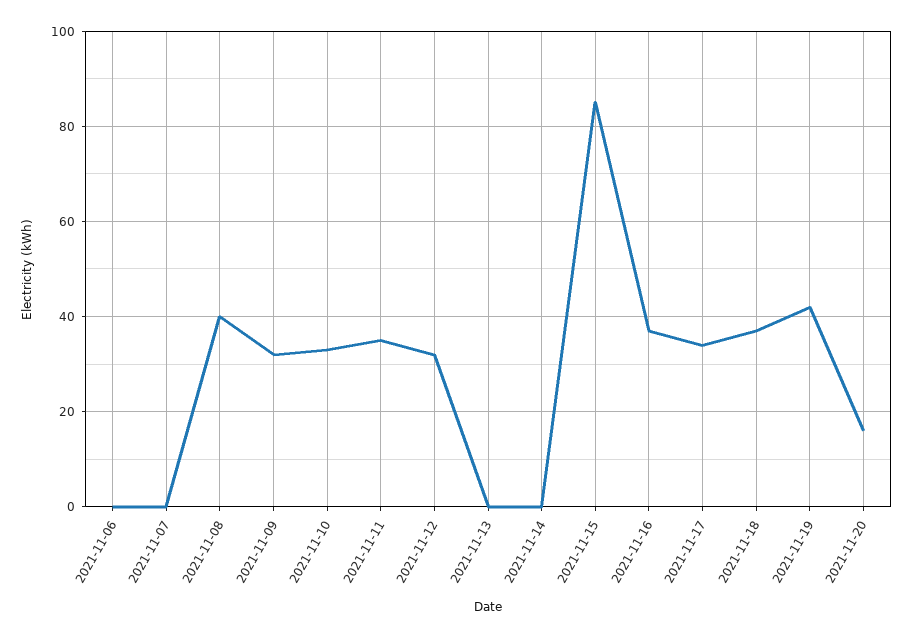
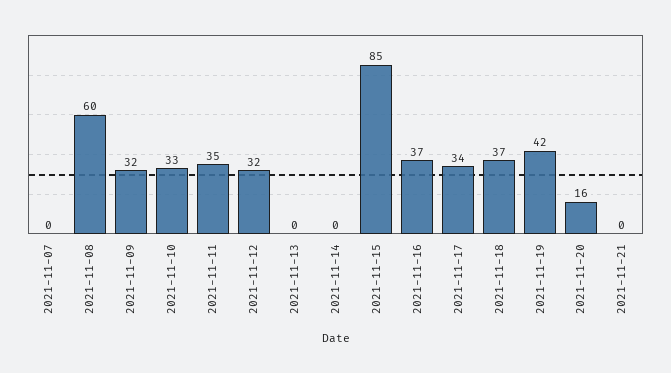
2021-11-06: 0 -> none
2021-11-08: 40 -> 60
2021-11-21: none -> 0

